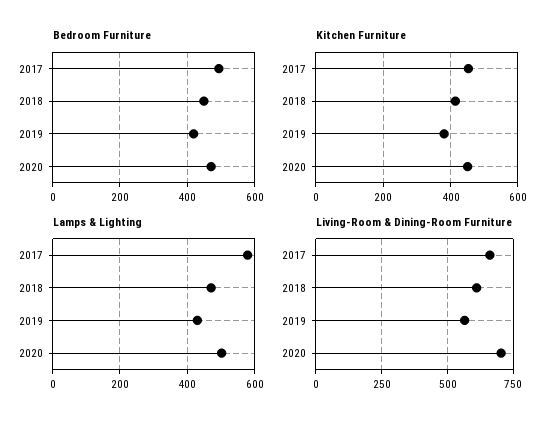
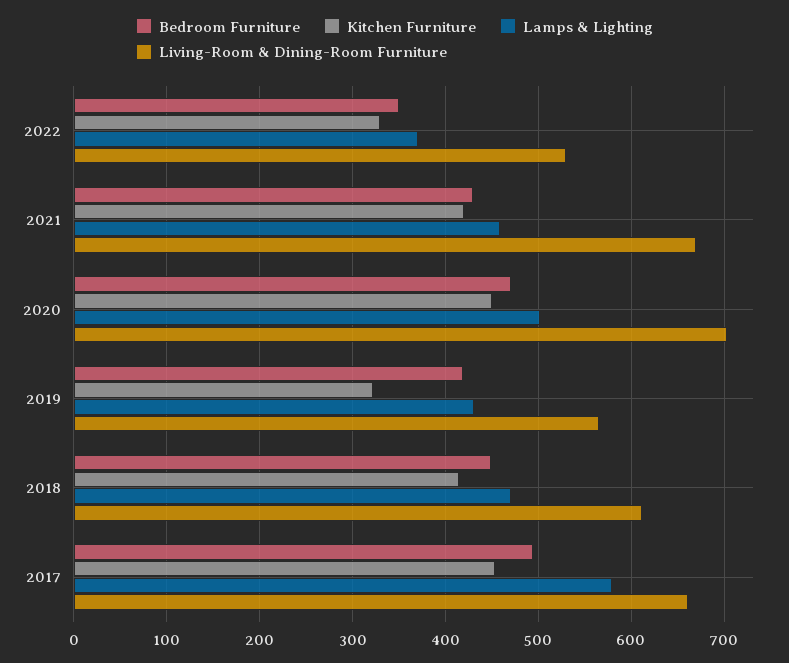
Kitchen Furniture, 2019: 380 -> 320
Bedroom Furniture, 2022: none -> 350
Kitchen Furniture, 2022: none -> 330
Lamps & Lighting, 2022: none -> 370
Living-Room & Dining-Room Furniture, 2022: none -> 530
Bedroom Furniture, 2021: none -> 430
Kitchen Furniture, 2021: none -> 420
Lamps & Lighting, 2021: none -> 460
Living-Room & Dining-Room Furniture, 2021: none -> 670

